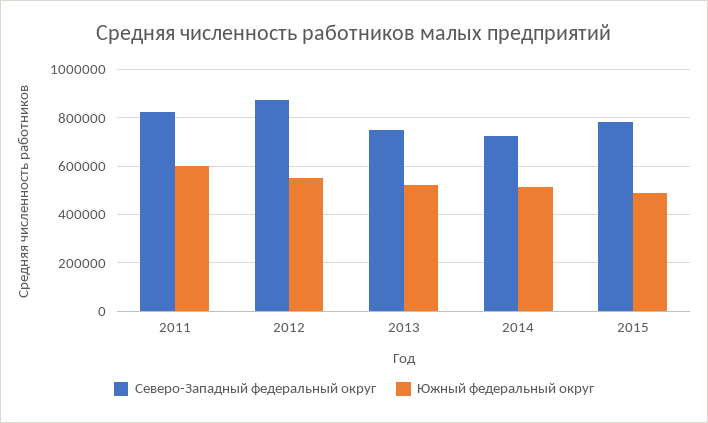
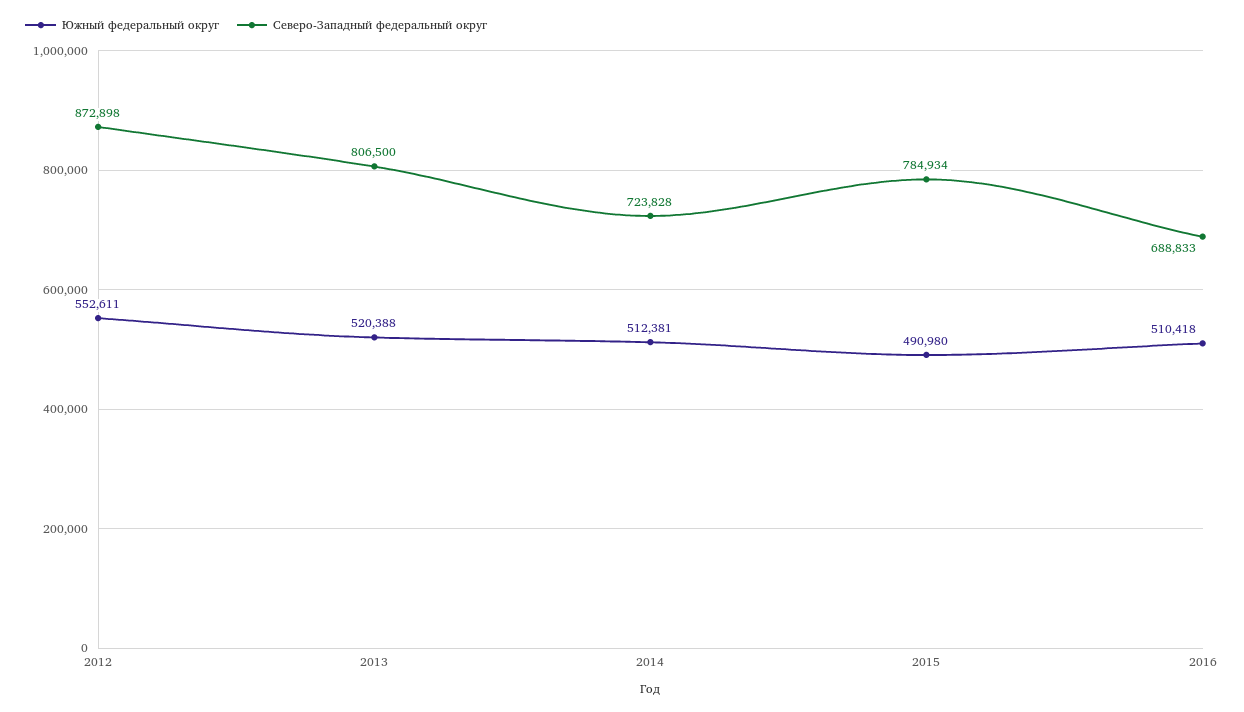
Северо-Западный федеральный округ, 2011: 825000 -> none
Южный федеральный округ, 2011: 600000 -> none
Северо-Западный федеральный округ, 2013: 750000 -> 806500
Южный федеральный округ, 2016: none -> 510418
Северо-Западный федеральный округ, 2016: none -> 688833

